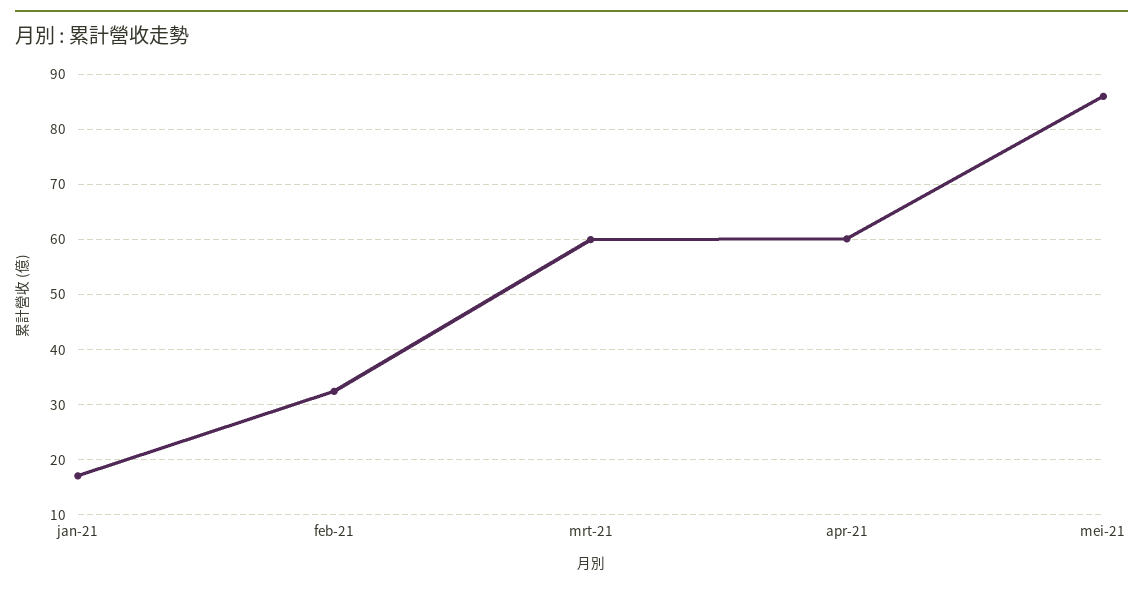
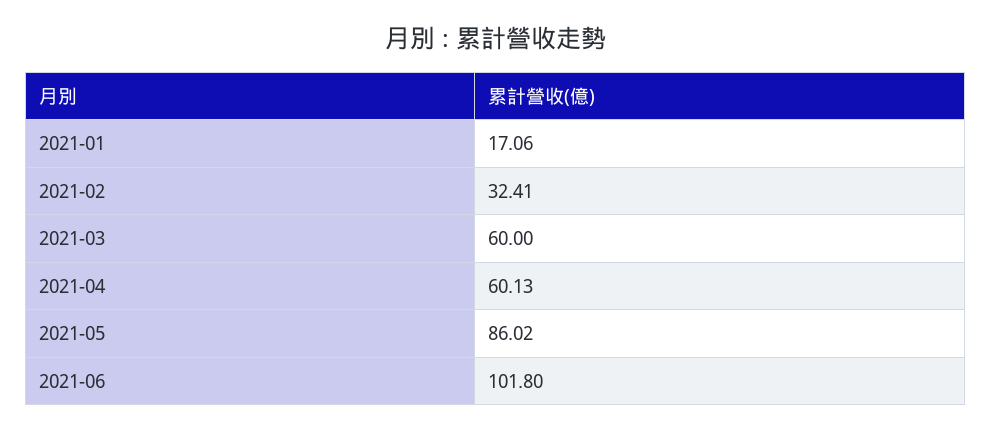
2021-06: none -> 101.8

